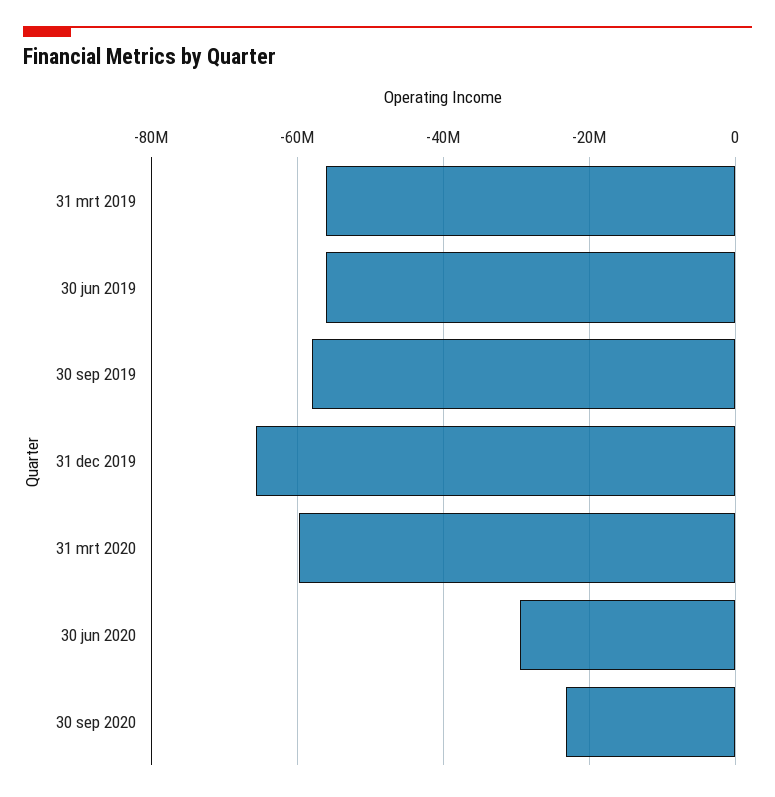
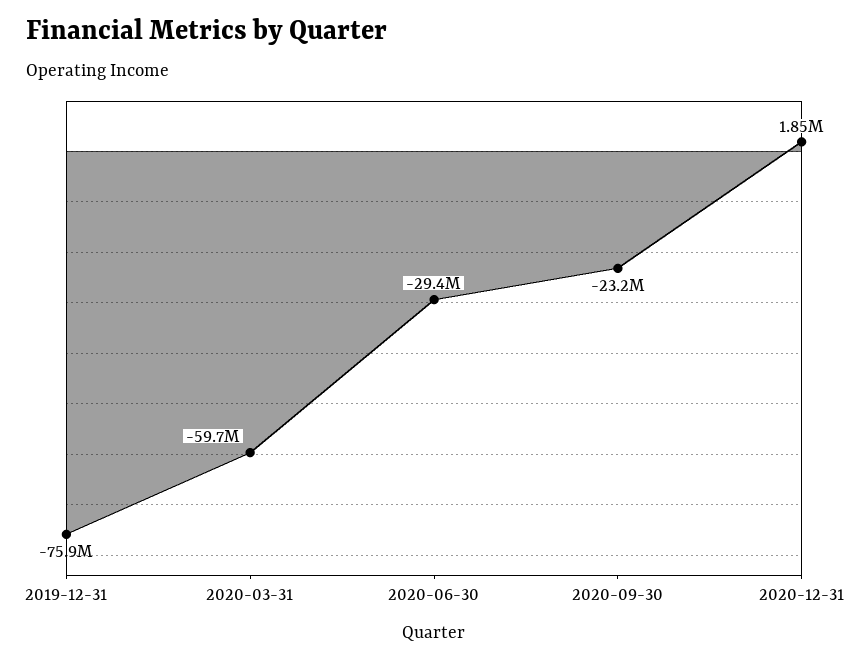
31 mrt 2019: -56000000 -> none
30 jun 2019: -56000000 -> none
30 sep 2019: -58000000 -> none
31 dec 2019: -66000000 -> -75900000
2020-12-31: none -> 1850000

